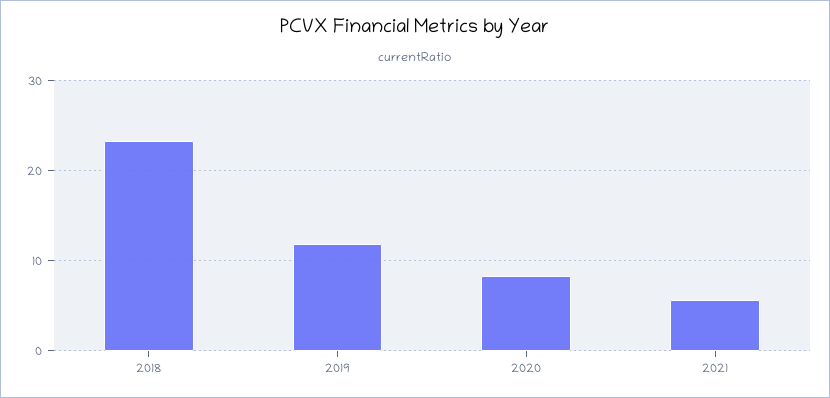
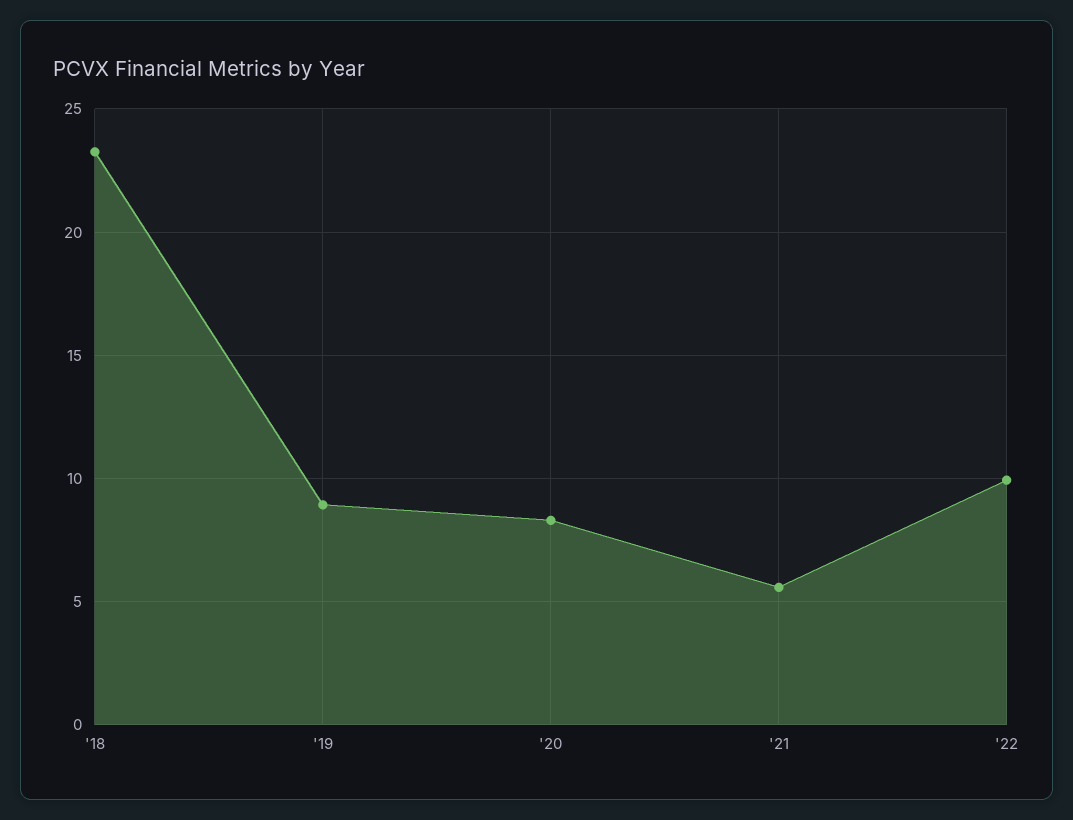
2019: 12 -> 9
'22: none -> 10

